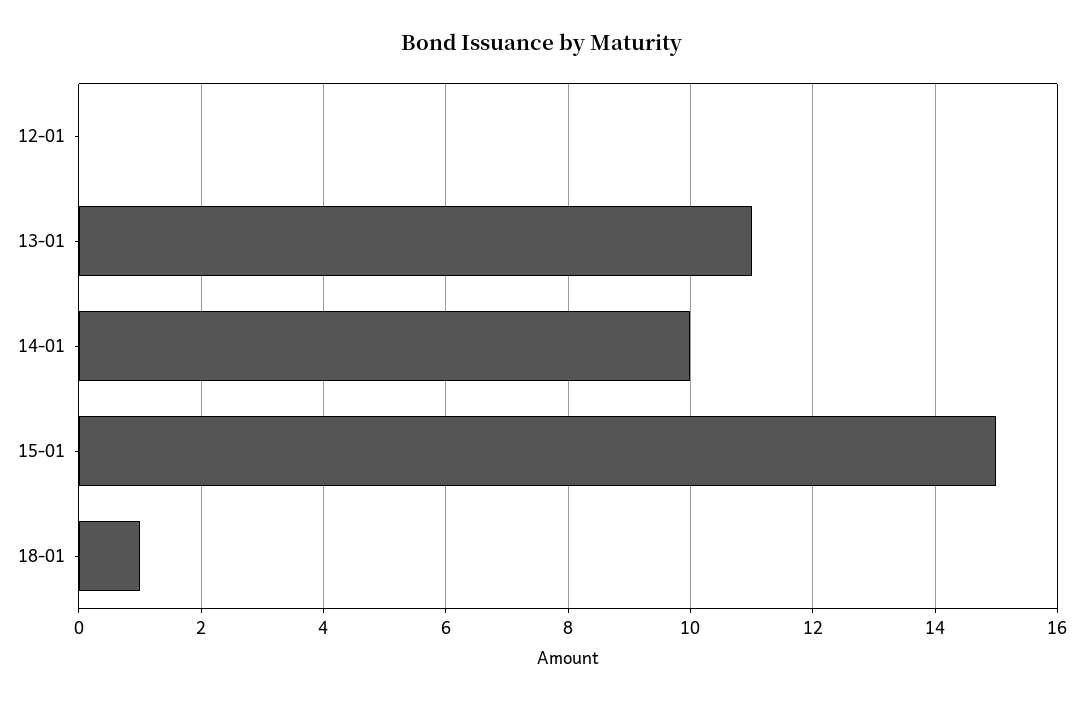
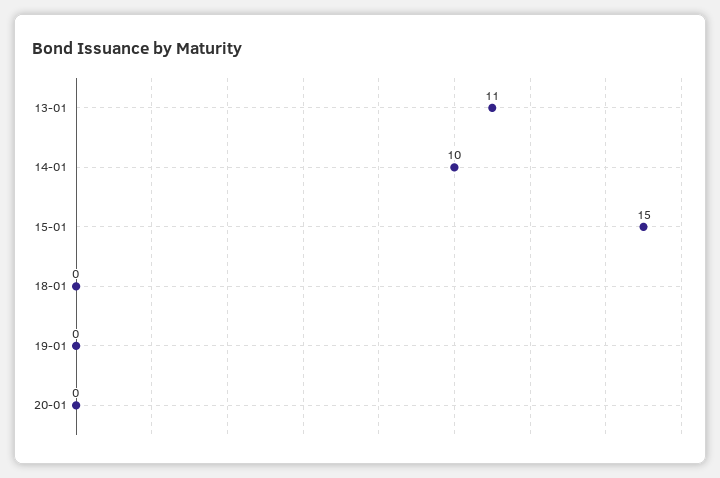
12-01: 0 -> none
18-01: 1 -> 0
19-01: none -> 0
20-01: none -> 0

